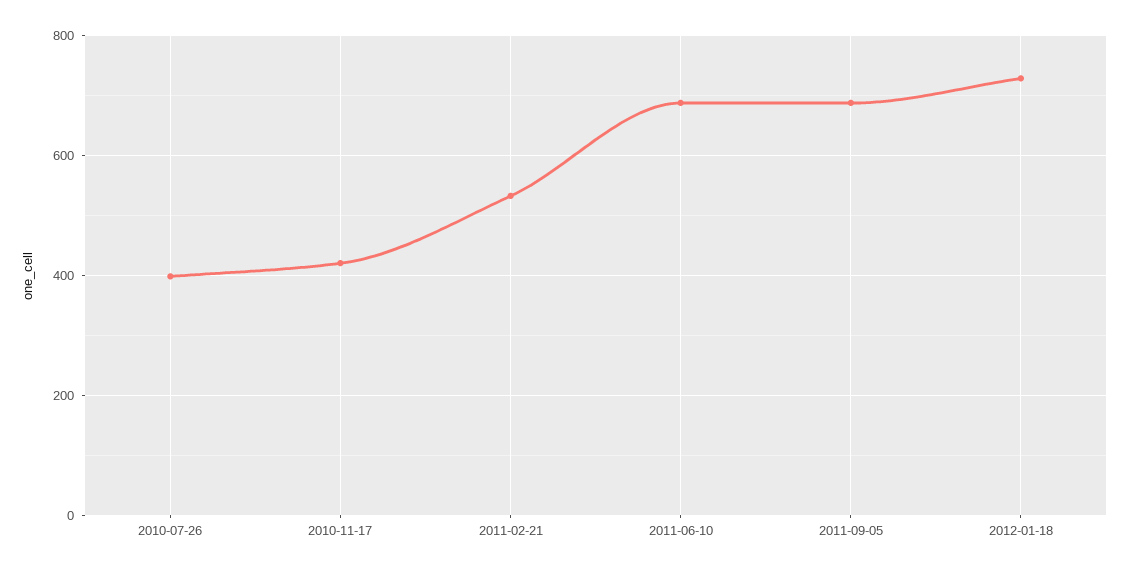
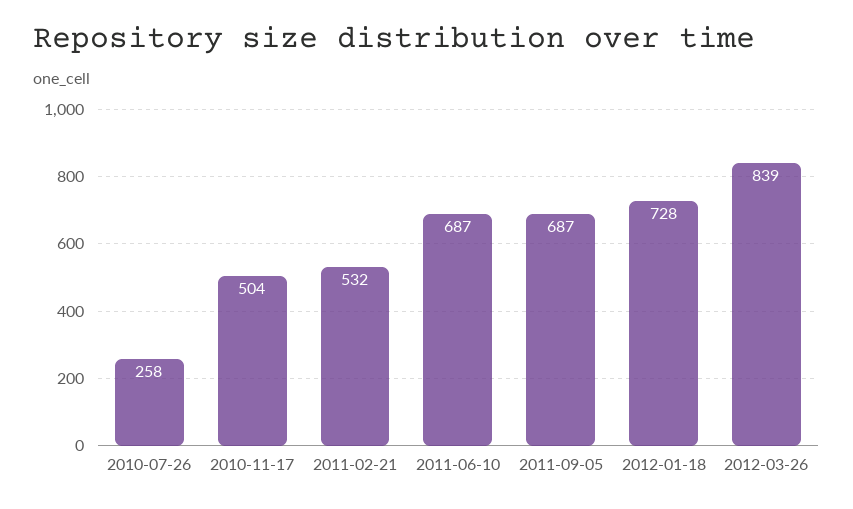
2010-07-26: 400 -> 258
2010-11-17: 420 -> 504
2012-03-26: none -> 839

